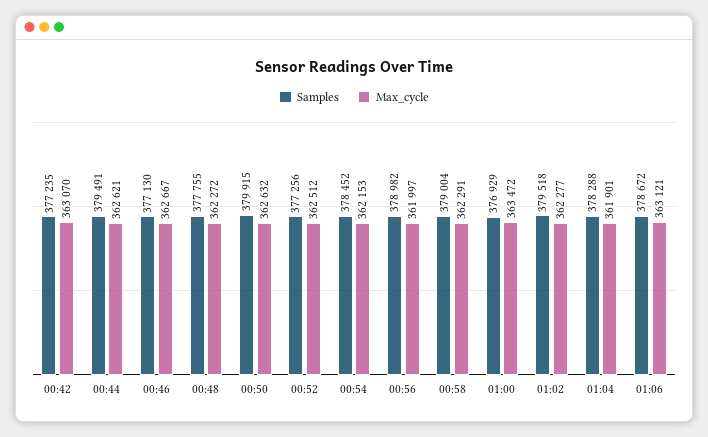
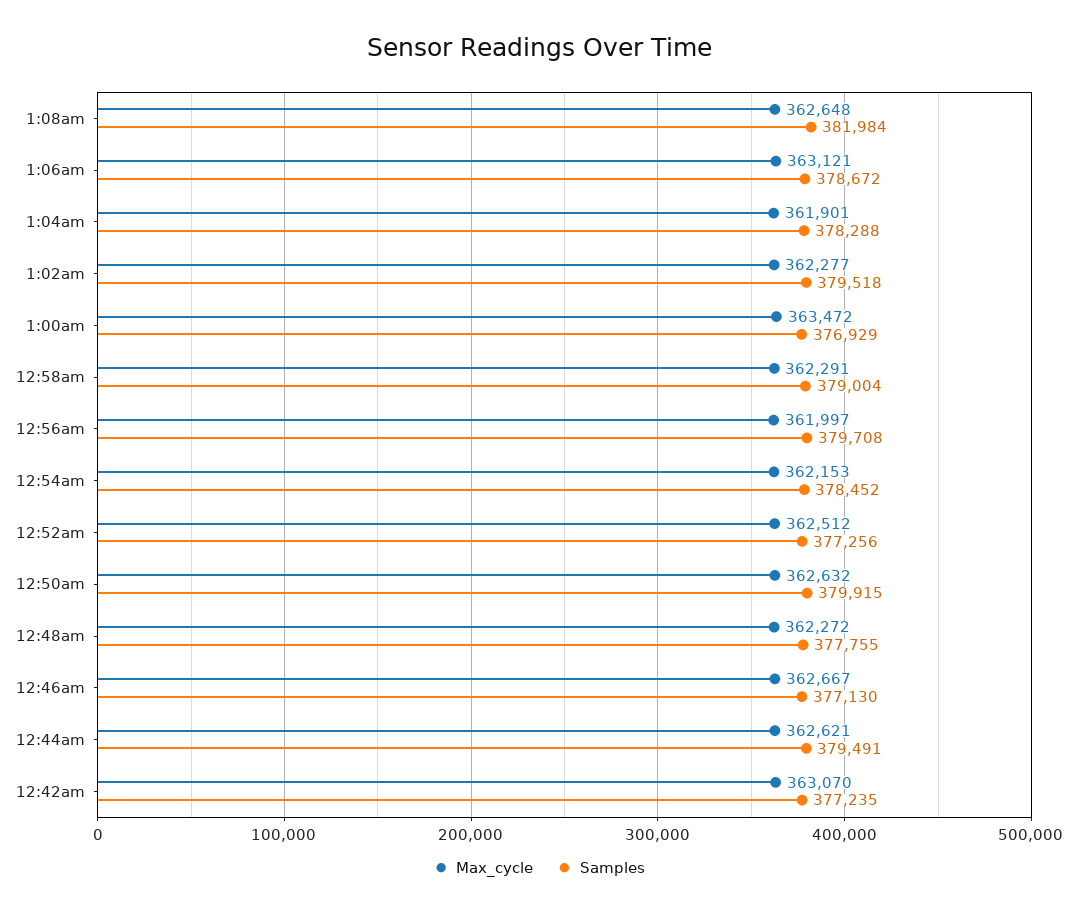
Samples, 00:56: 378982 -> 379708
Max_cycle, 1:08am: none -> 362648
Samples, 1:08am: none -> 381984

